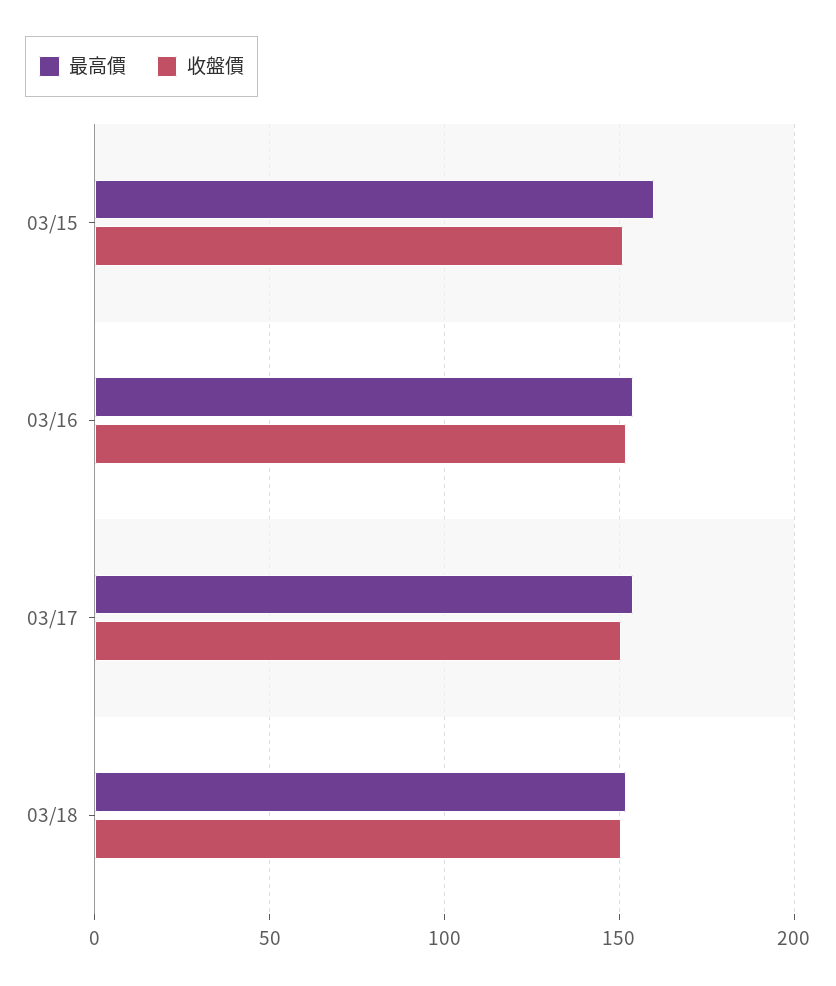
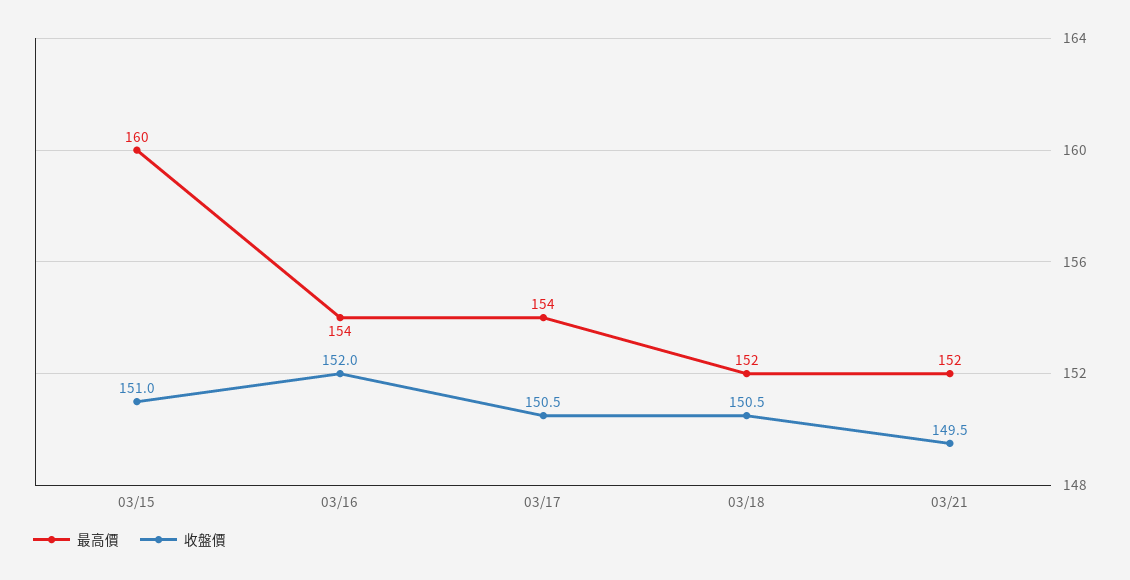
最高價, 03/21: none -> 152
收盤價, 03/21: none -> 149.5

